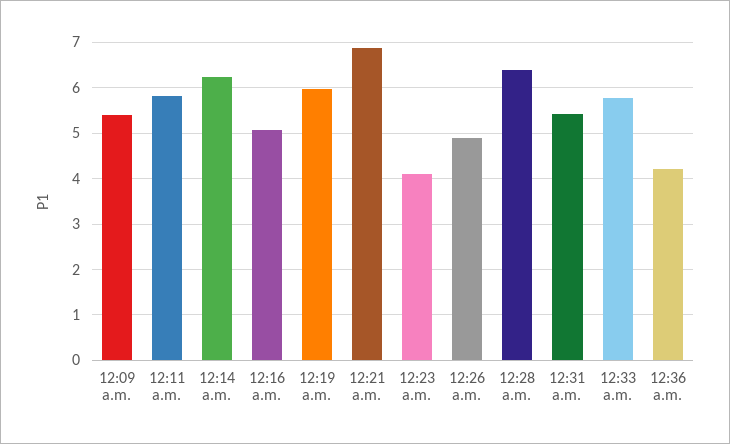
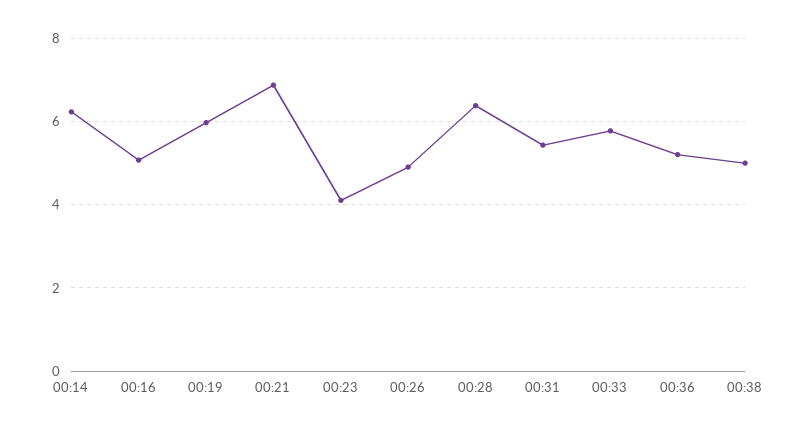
12:09 a.m.: 5.4 -> none
12:11 a.m.: 5.8 -> none
12:36 a.m.: 4.2 -> 5.2
00:38: none -> 5

